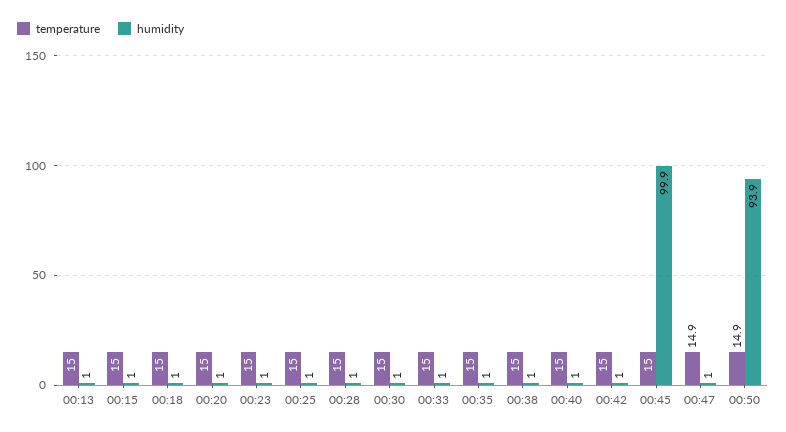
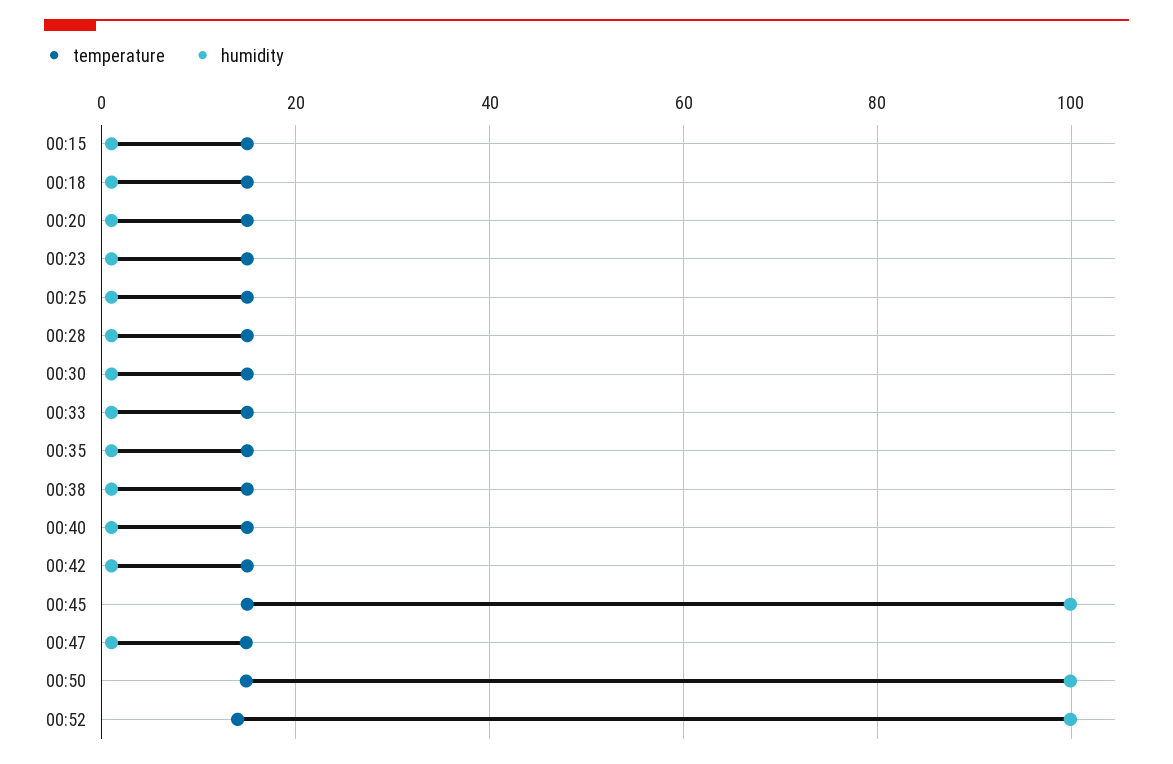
temperature, 00:13: 15 -> none
humidity, 00:13: 1 -> none
humidity, 00:50: 93.9 -> 100
temperature, 00:52: none -> 14
humidity, 00:52: none -> 100

